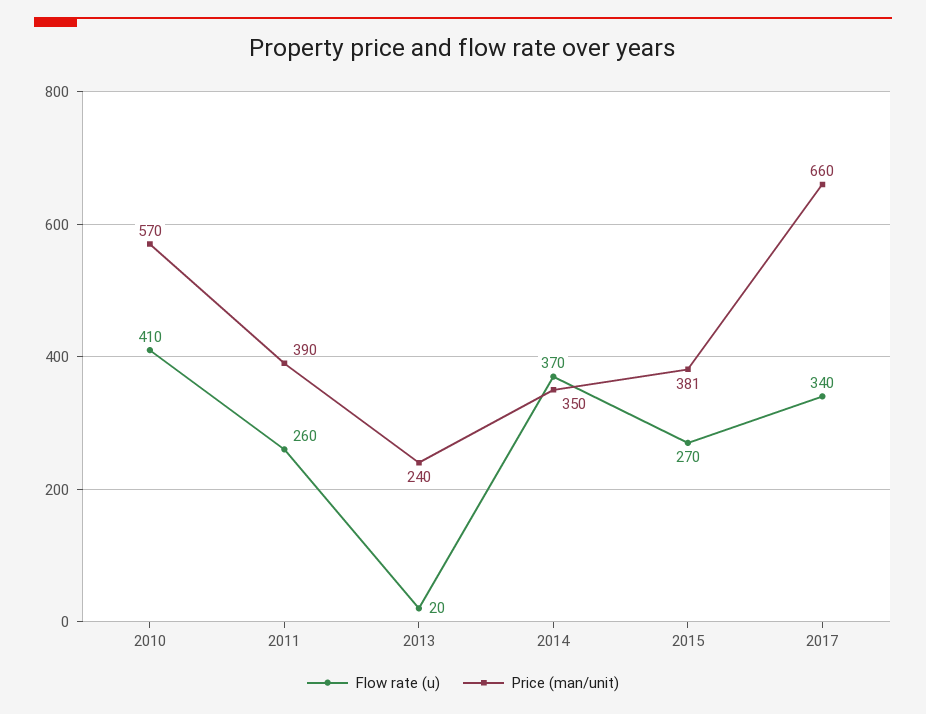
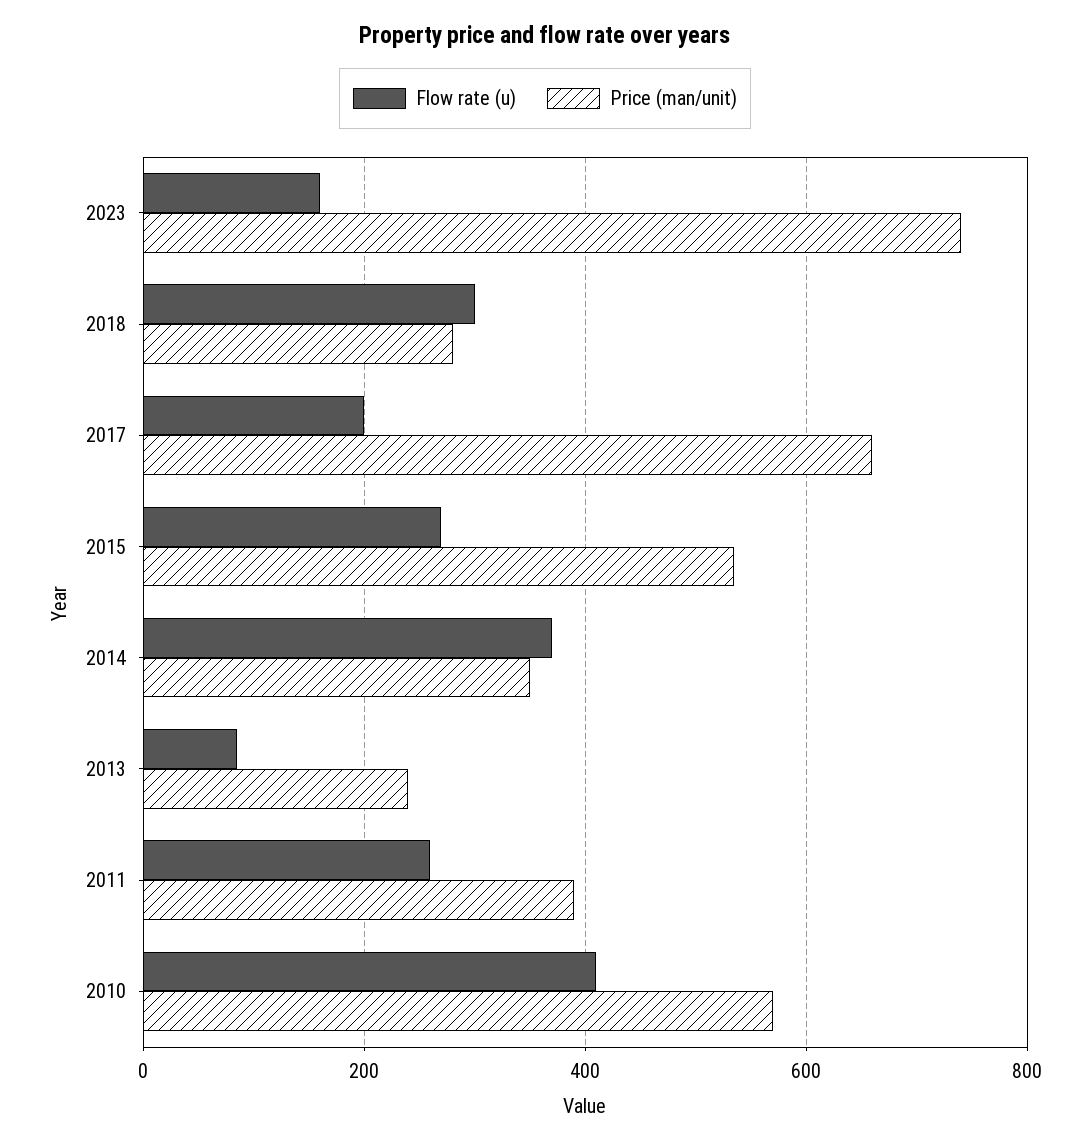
Flow rate (u), 2013: 20 -> 80
Price (man/unit), 2015: 381 -> 540
Flow rate (u), 2017: 340 -> 200
Flow rate (u), 2023: none -> 160
Price (man/unit), 2023: none -> 740
Flow rate (u), 2018: none -> 300
Price (man/unit), 2018: none -> 280

